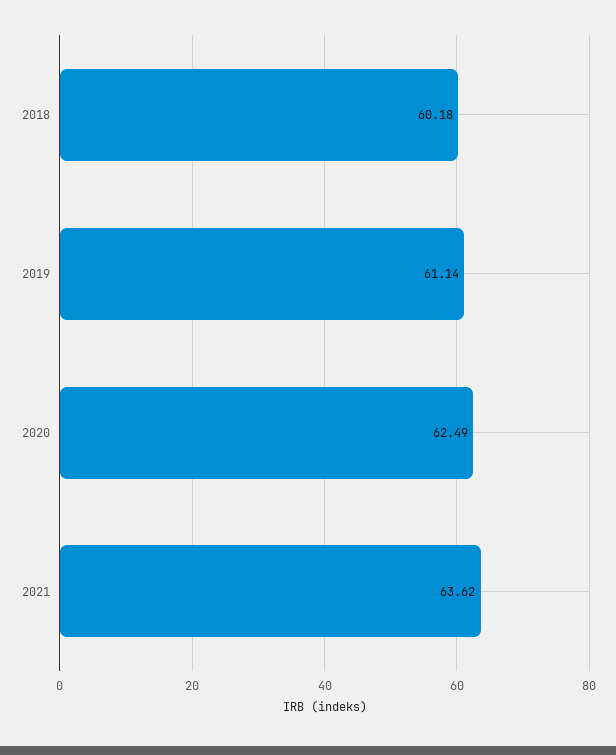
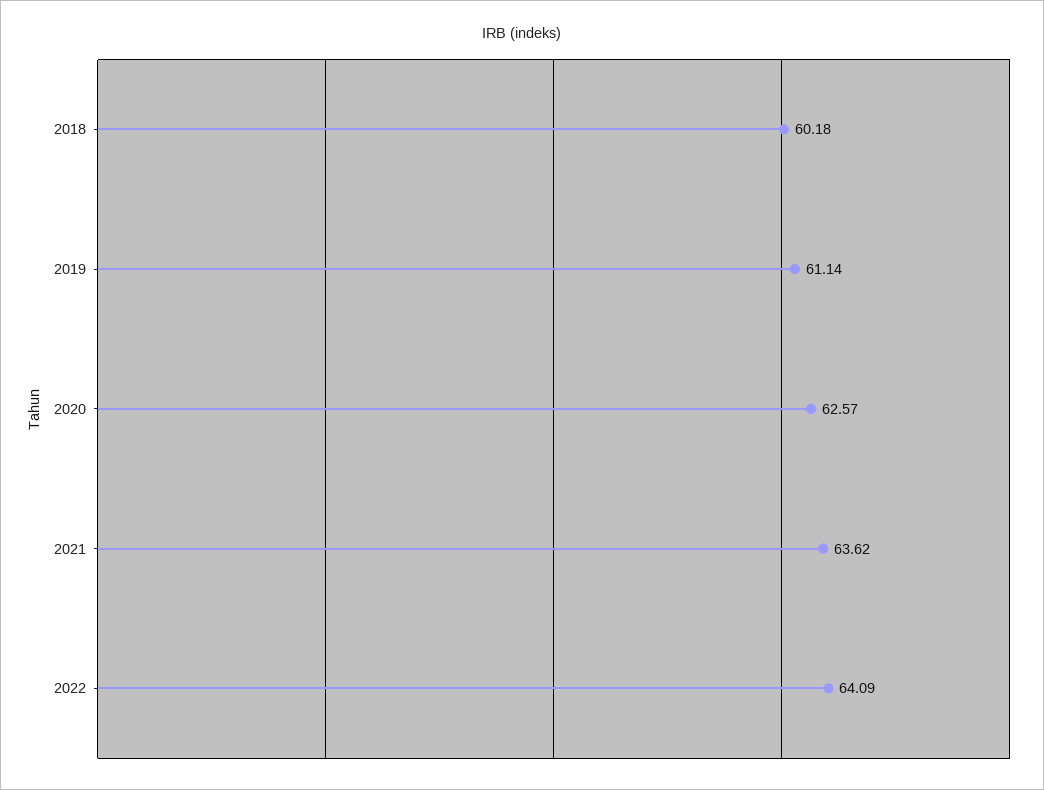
2020: 62.49 -> 62.57
2022: none -> 64.09

